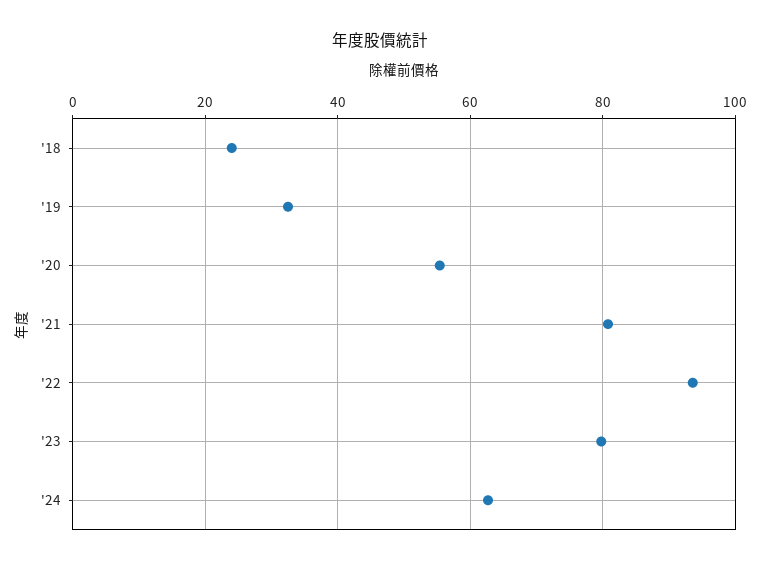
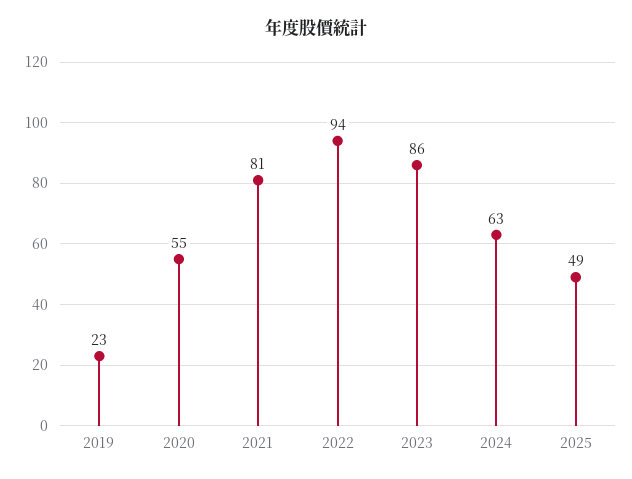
'18: 24 -> none
'19: 32 -> 23
'23: 80 -> 86
2025: none -> 49

